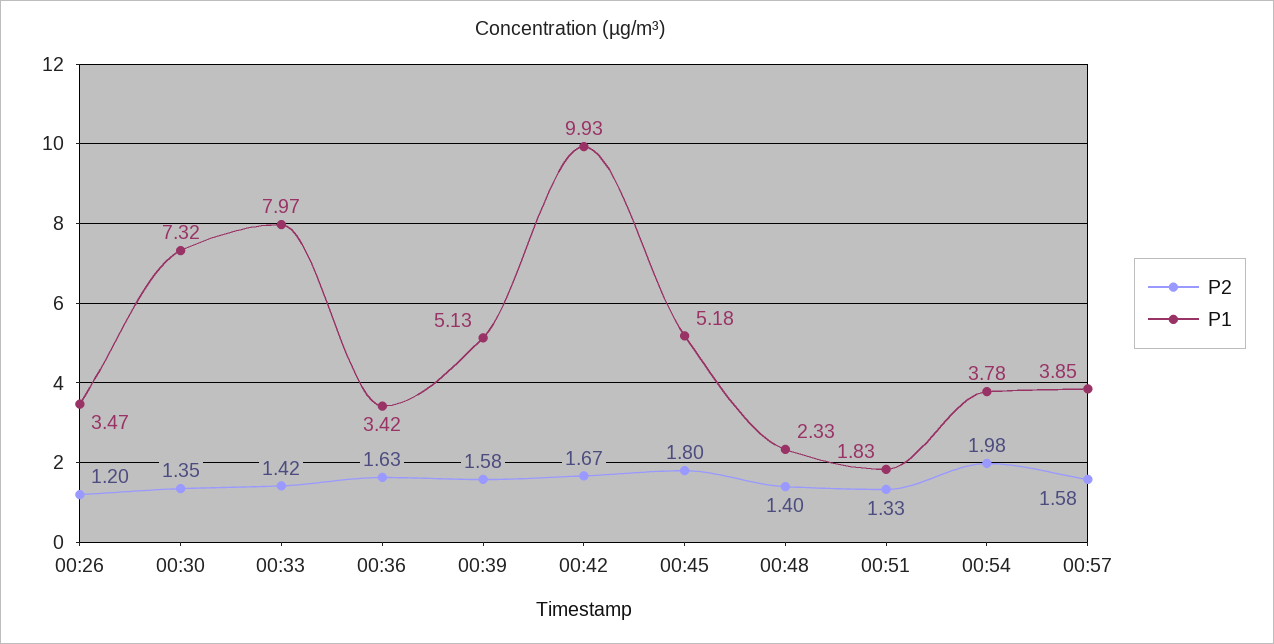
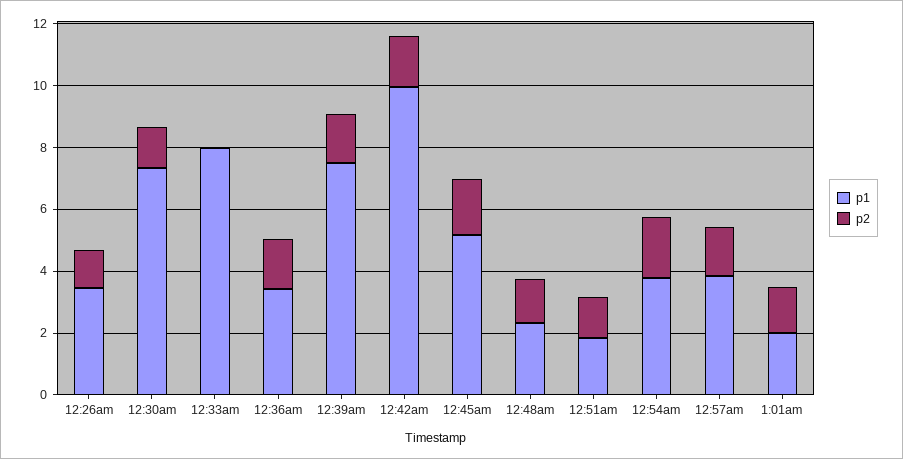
P2, 00:33: 1.42 -> 0
P1, 00:39: 5.13 -> 7.5
P1, 1:01am: none -> 2
P2, 1:01am: none -> 1.5

